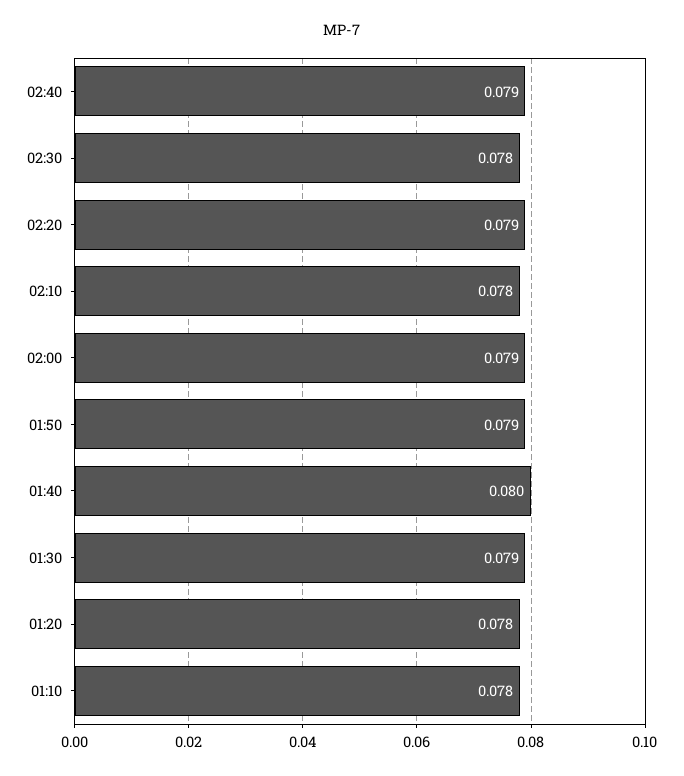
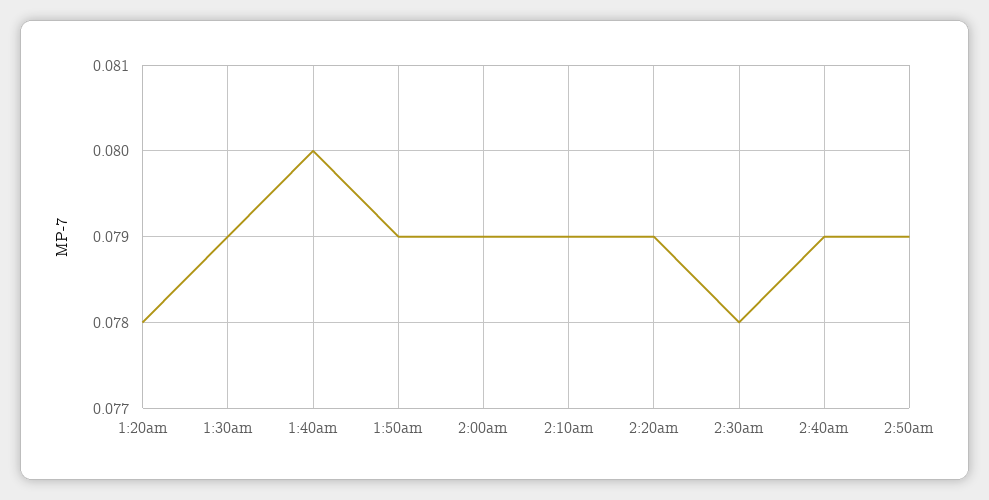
02:10: 0.078 -> 0.079
01:10: 0.078 -> none
2:50am: none -> 0.079

